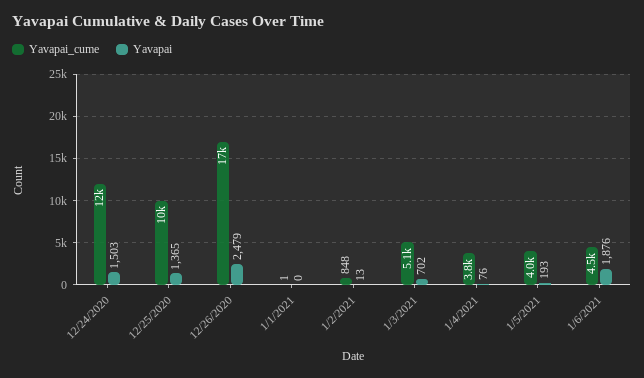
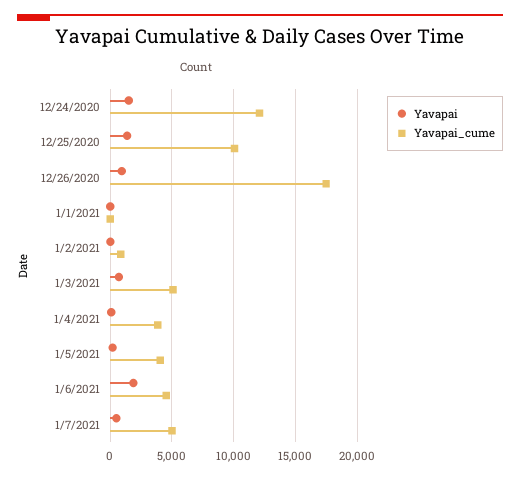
Yavapai, 12/26/2020: 2479 -> 1000
Yavapai, 1/7/2021: none -> 500
Yavapai_cume, 1/7/2021: none -> 5000

